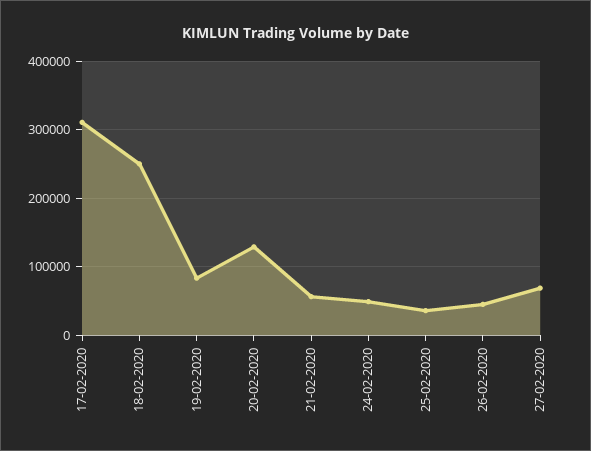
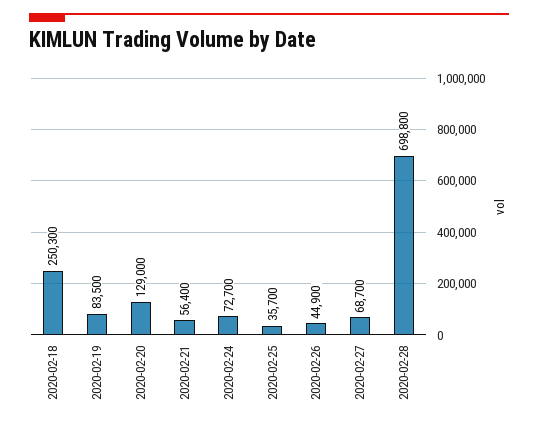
17-02-2020: 310000 -> none
24-02-2020: 50000 -> 72700
2020-02-28: none -> 698800

